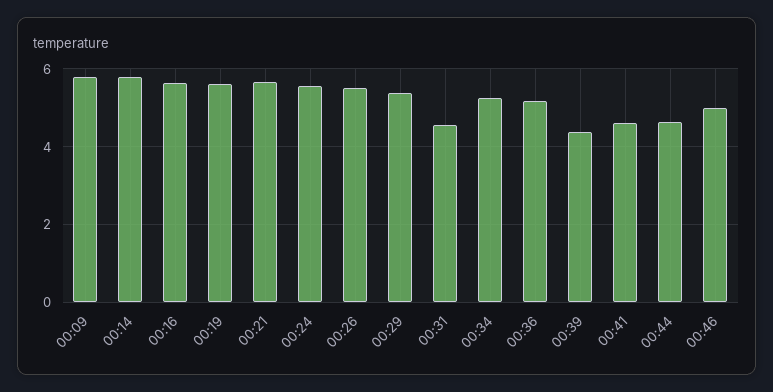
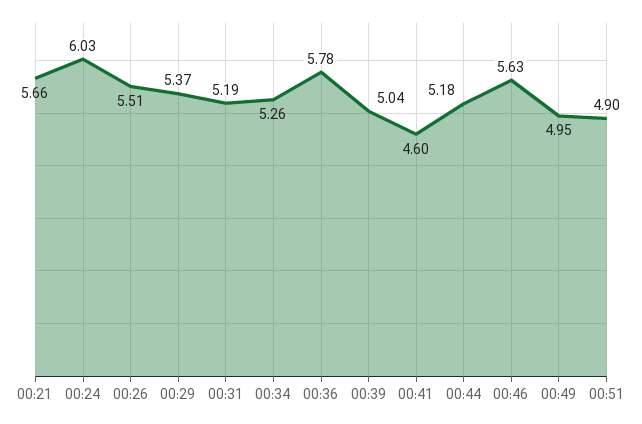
00:09: 5.8 -> none
00:14: 5.8 -> none
00:16: 5.6 -> none
00:19: 5.6 -> none
00:24: 5.6 -> 6.03
00:31: 4.6 -> 5.19
00:36: 5.2 -> 5.78
00:39: 4.4 -> 5.04
00:44: 4.6 -> 5.18
00:46: 5 -> 5.63
00:49: none -> 4.95
00:51: none -> 4.9

